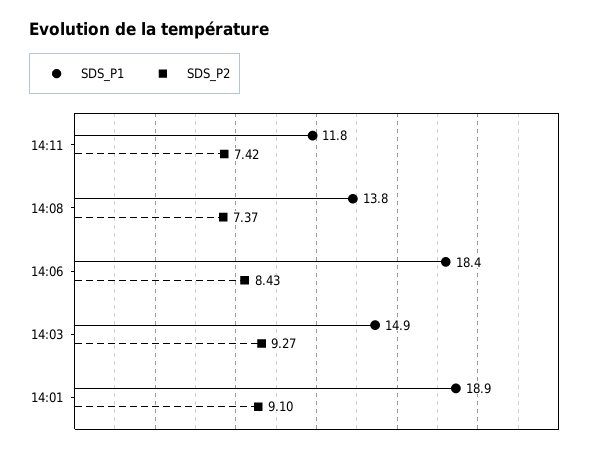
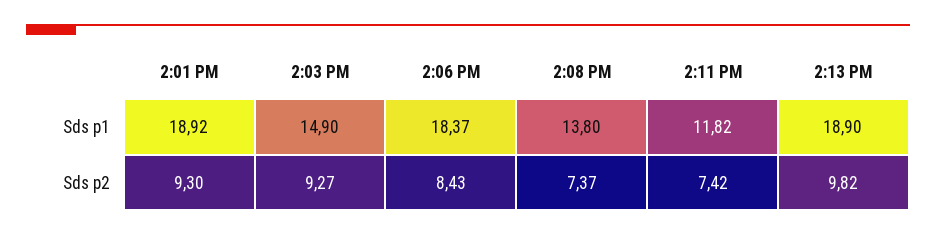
SDS_P2, 14:01: 9.1 -> 9.3
SDS_P1, 2:13 PM: none -> 18.9
SDS_P2, 2:13 PM: none -> 9.82

